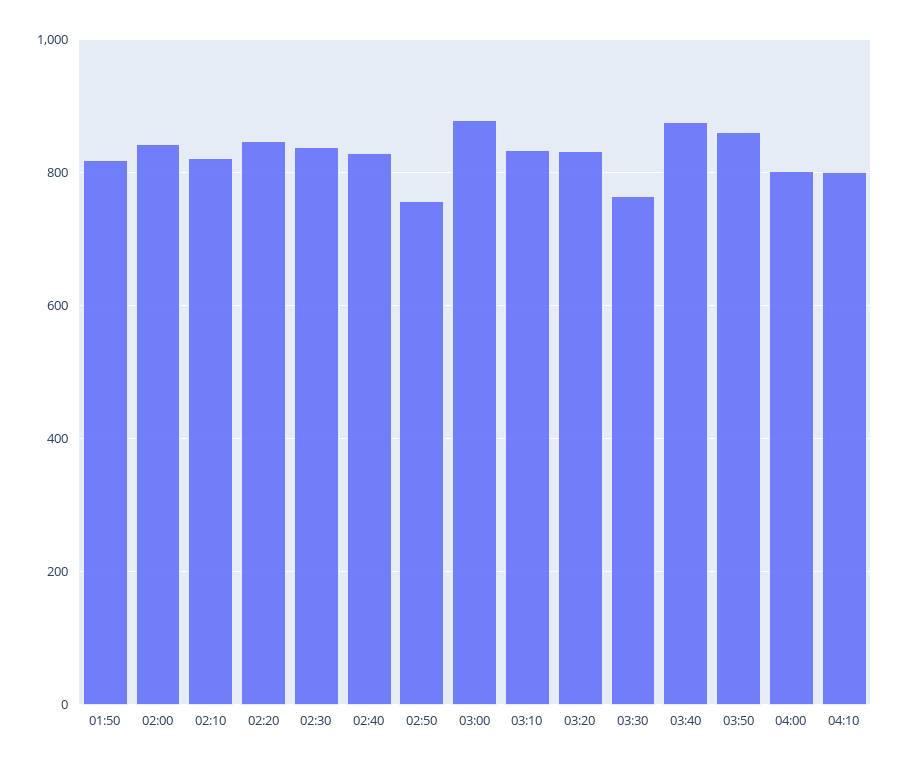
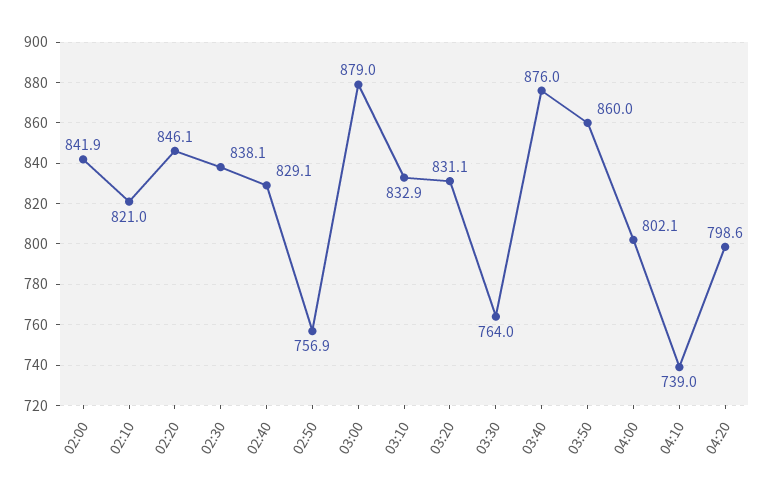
01:50: 820 -> none
04:10: 800 -> 739
04:20: none -> 798.6

